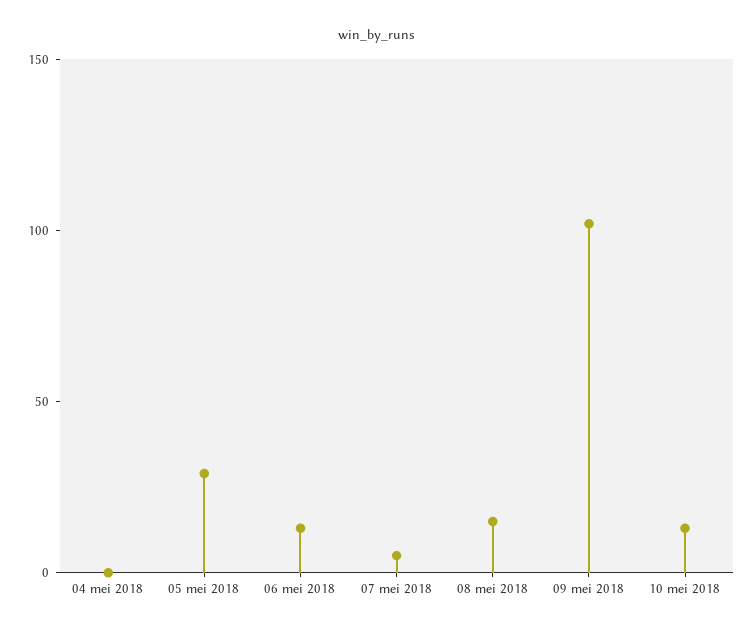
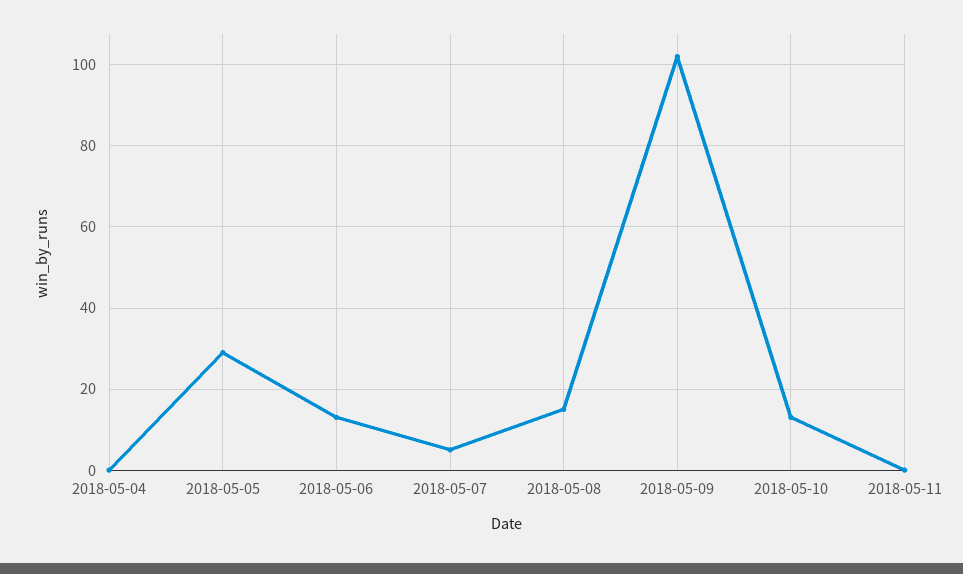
2018-05-11: none -> 0

